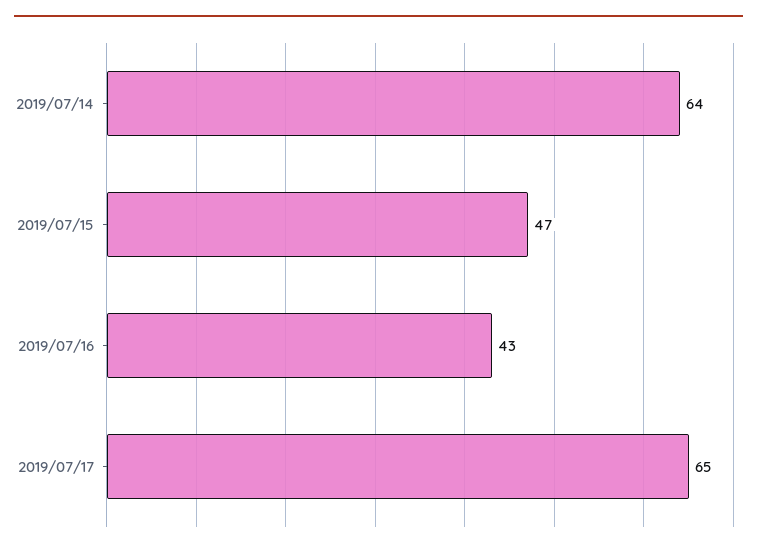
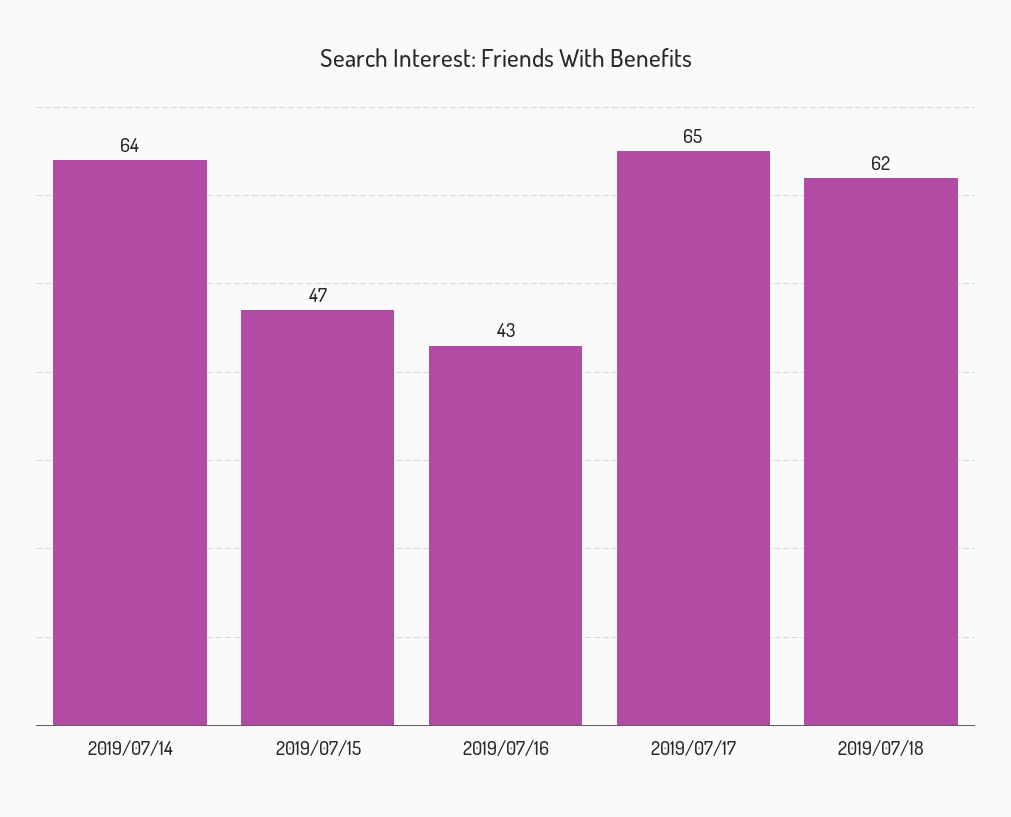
2019/07/18: none -> 62

